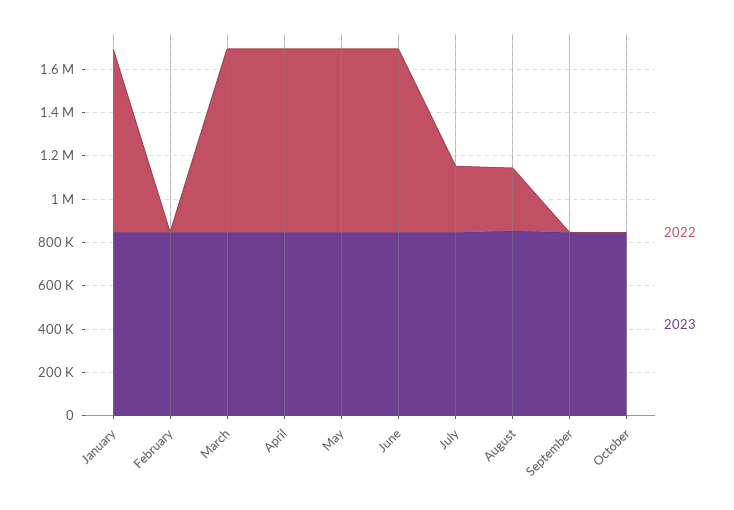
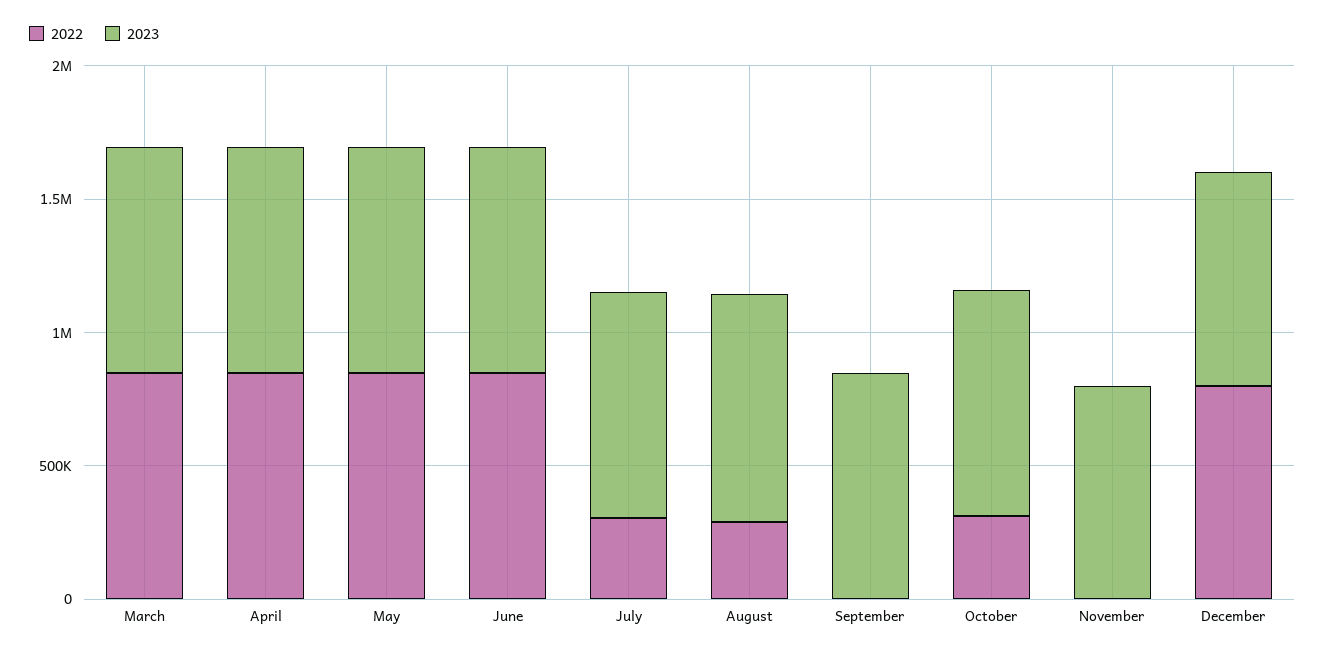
2022, January: 850000 -> none
2023, January: 850000 -> none
2022, February: 0 -> none
2023, February: 850000 -> none
2022, October: 0 -> 300000
2022, November: none -> 0
2023, November: none -> 800000
2022, December: none -> 800000
2023, December: none -> 800000

